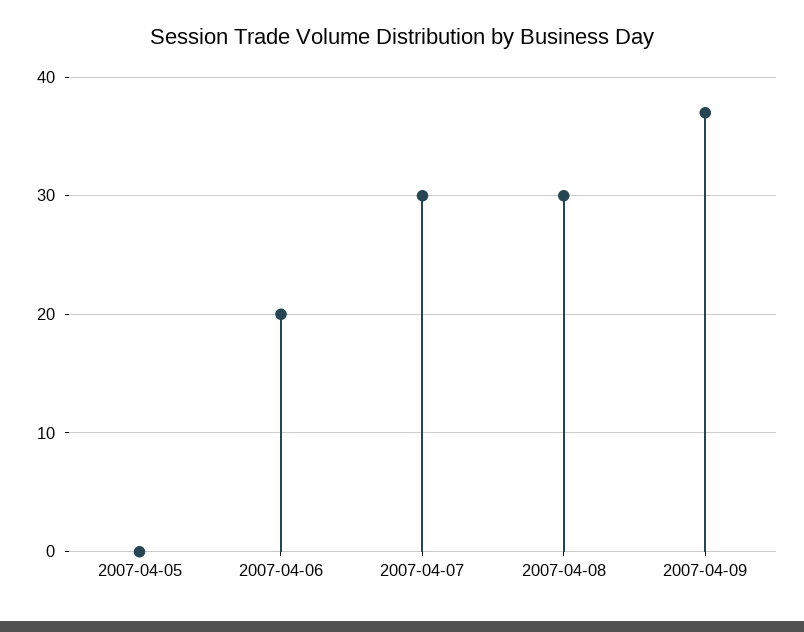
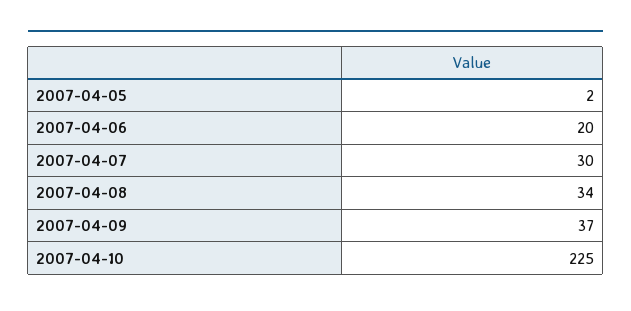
2007-04-05: 0 -> 2
2007-04-08: 30 -> 34
2007-04-10: none -> 225

